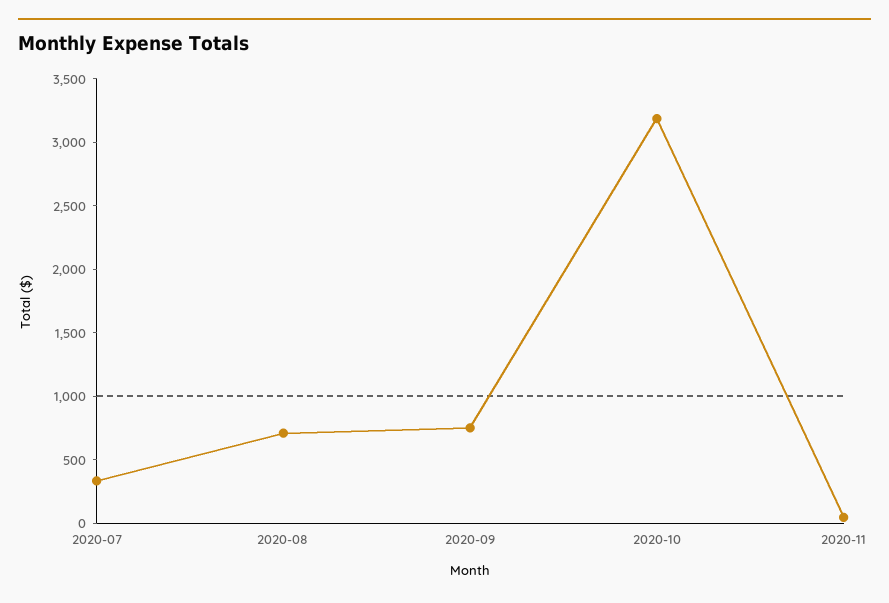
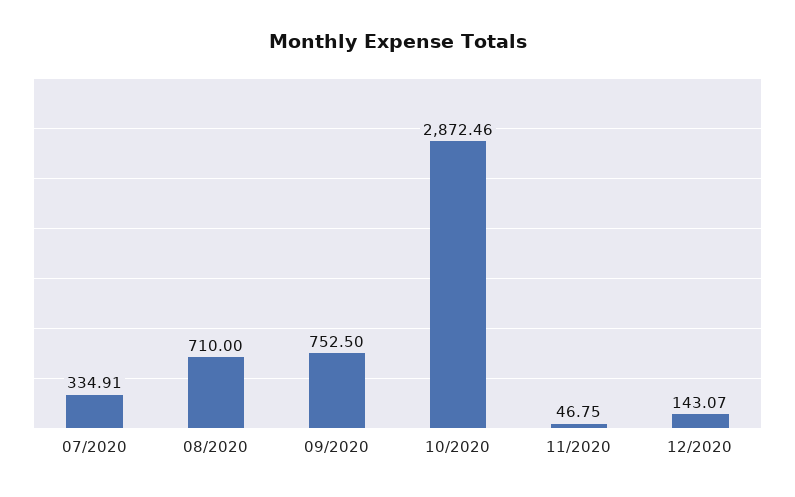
2020-10: 3200 -> 2872.46
12/2020: none -> 143.07

